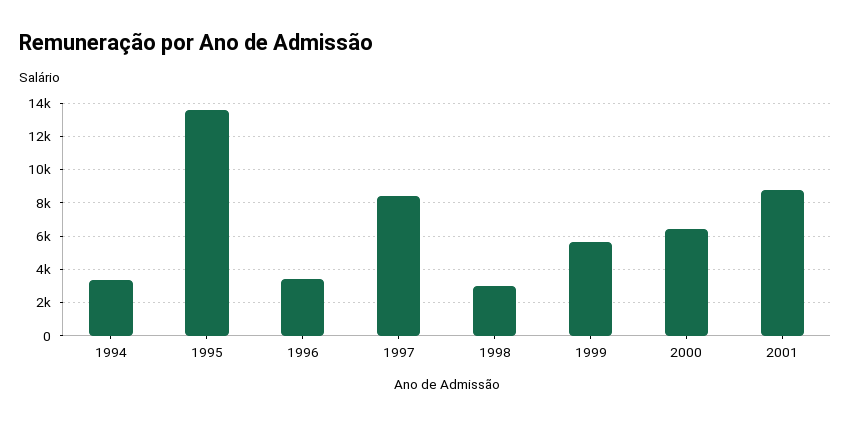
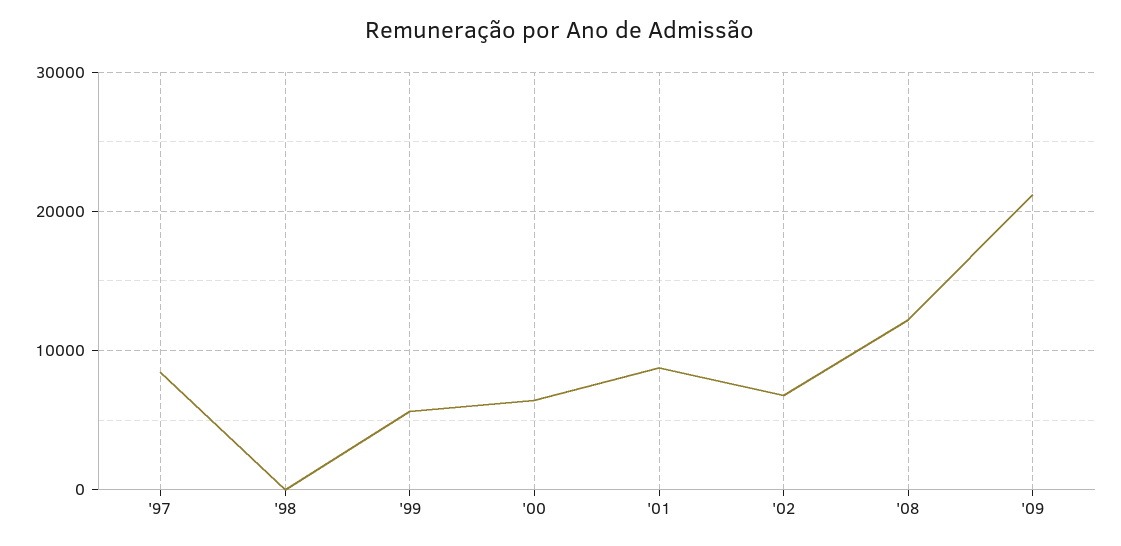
1994: 3500 -> none
1995: 13500 -> none
1996: 3500 -> none
1998: 3000 -> 0
'02: none -> 7000
'08: none -> 12000
'09: none -> 21000

